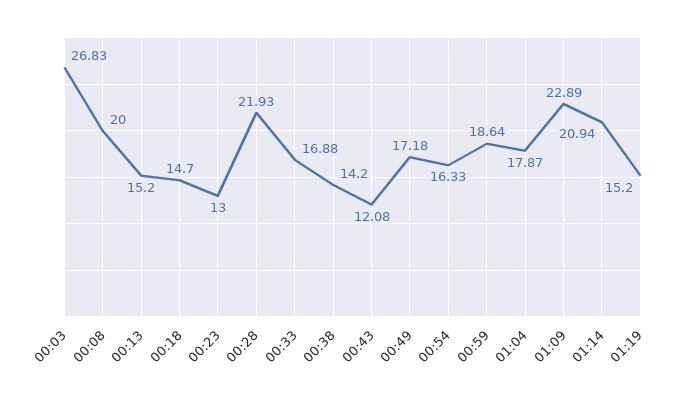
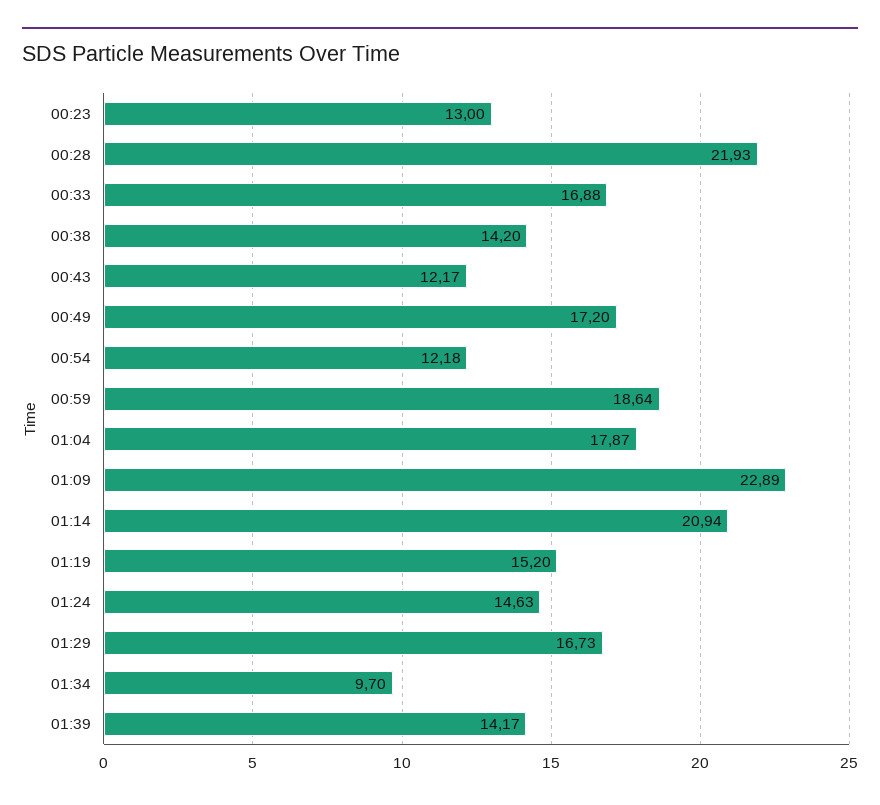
00:03: 26.83 -> none
00:08: 20 -> none
00:13: 15.2 -> none
00:18: 14.7 -> none
00:43: 12.08 -> 12.17
00:49: 17.18 -> 17.2
00:54: 16.33 -> 12.18
01:24: none -> 14.63
01:29: none -> 16.73
01:34: none -> 9.7
01:39: none -> 14.17

